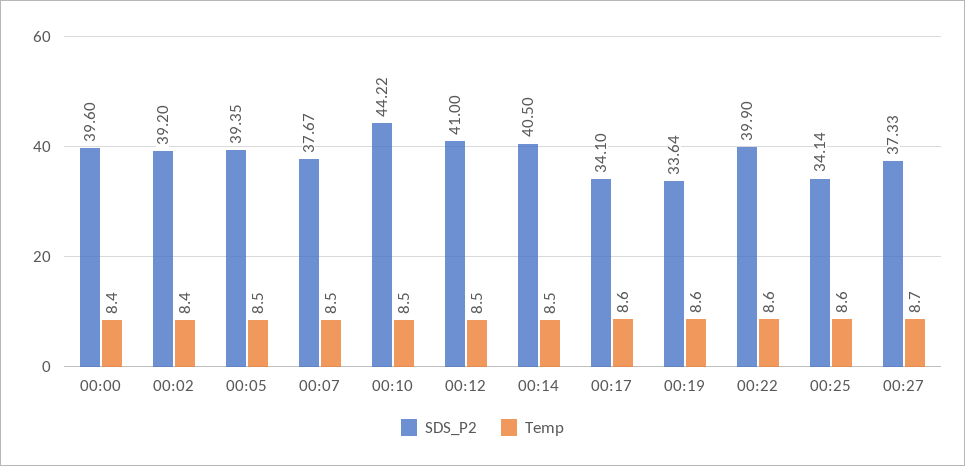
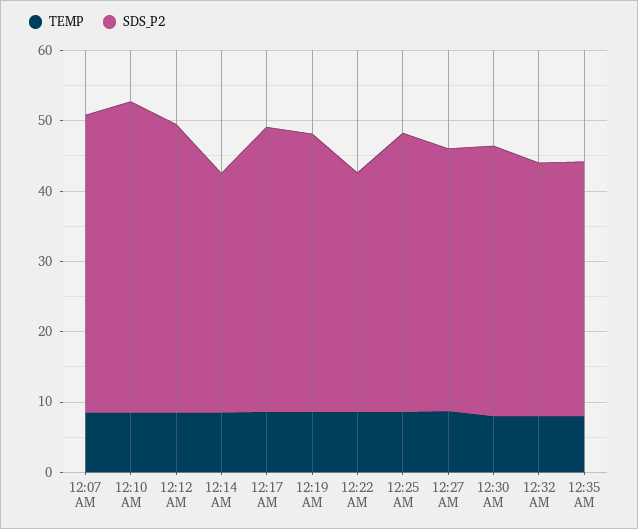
SDS_P2, 00:00: 39.6 -> none
Temp, 00:00: 8.4 -> none
SDS_P2, 00:02: 39.2 -> none
Temp, 00:02: 8.4 -> none
SDS_P2, 00:05: 39.35 -> none
Temp, 00:05: 8.5 -> none
SDS_P2, 00:07: 37.67 -> 42
SDS_P2, 00:14: 40.5 -> 34
SDS_P2, 00:17: 34.1 -> 40
SDS_P2, 00:19: 33.64 -> 40
SDS_P2, 00:22: 39.9 -> 34
SDS_P2, 00:25: 34.14 -> 40
Temp, 12:30 AM: none -> 8
SDS_P2, 12:30 AM: none -> 38
Temp, 12:32 AM: none -> 8
SDS_P2, 12:32 AM: none -> 36
Temp, 12:35 AM: none -> 8
SDS_P2, 12:35 AM: none -> 36

